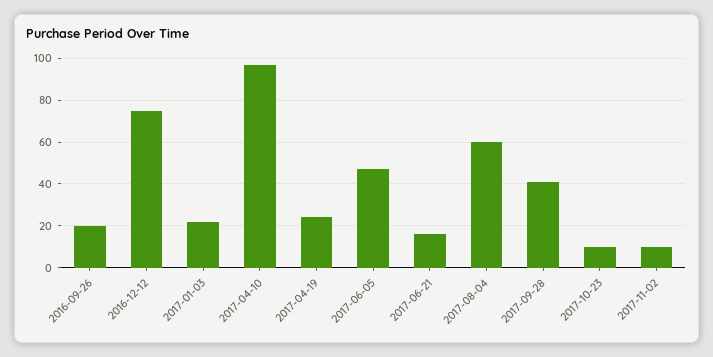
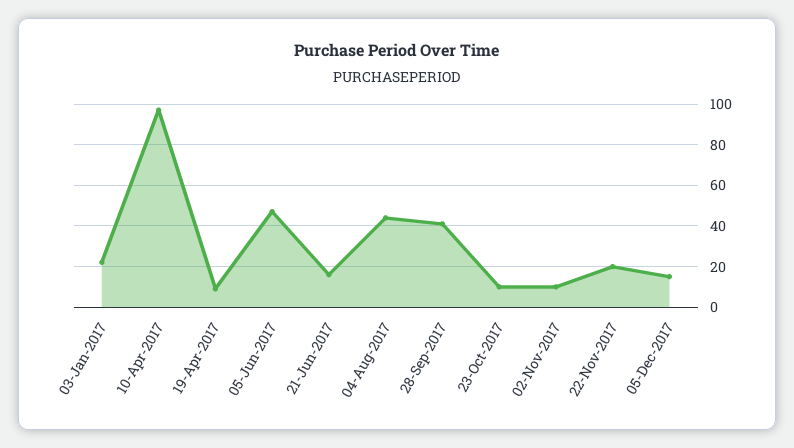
2016-09-26: 20 -> none
2016-12-12: 75 -> none
2017-04-19: 25 -> 10
2017-08-04: 60 -> 45
22-Nov-2017: none -> 20
05-Dec-2017: none -> 15

